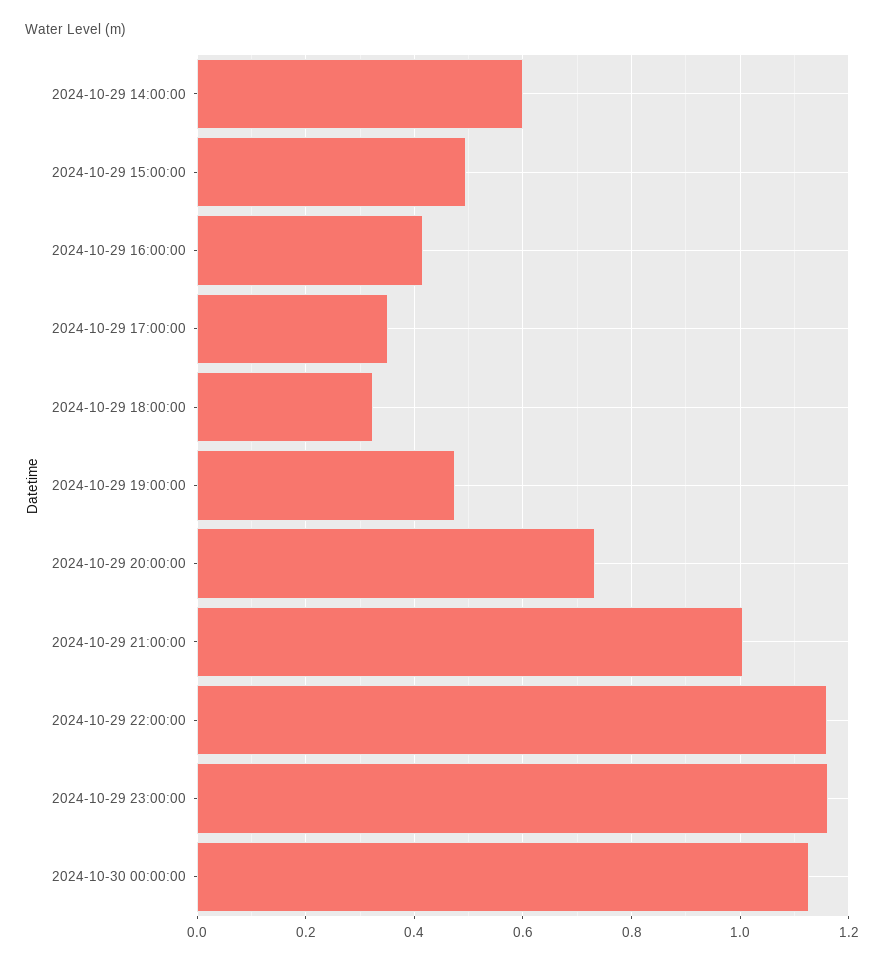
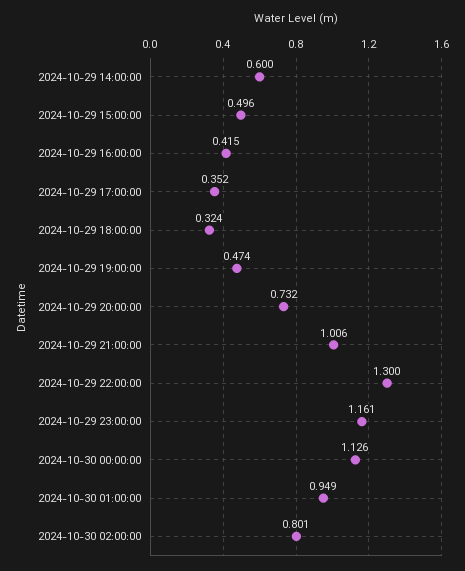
2024-10-29 22:00:00: 1.16 -> 1.3
2024-10-30 01:00:00: none -> 0.949
2024-10-30 02:00:00: none -> 0.801

